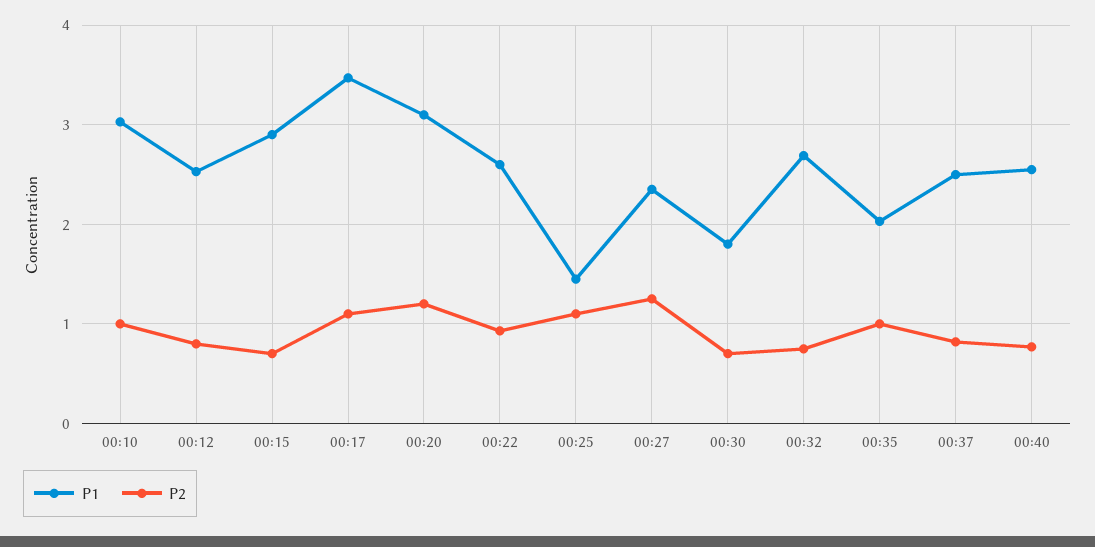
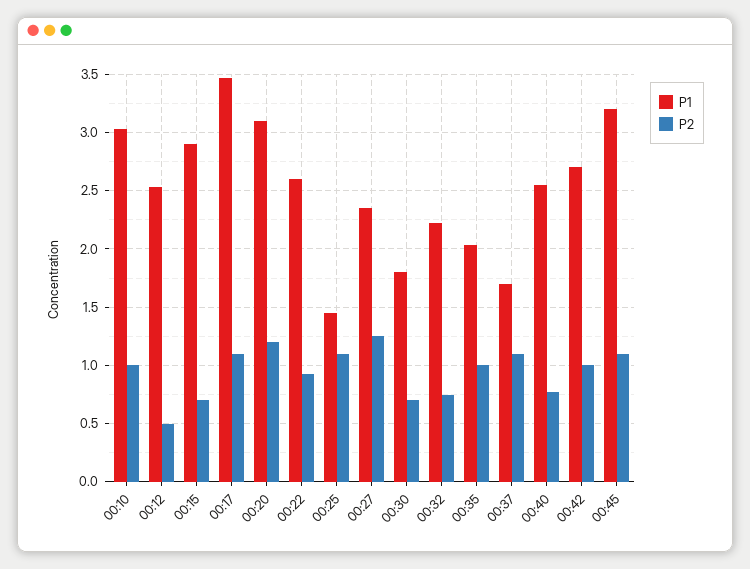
P2, 00:12: 0.8 -> 0.5
P1, 00:32: 2.7 -> 2.2
P1, 00:37: 2.5 -> 1.7
P2, 00:37: 0.8 -> 1.1
P1, 00:42: none -> 2.7
P2, 00:42: none -> 1
P1, 00:45: none -> 3.2
P2, 00:45: none -> 1.1

